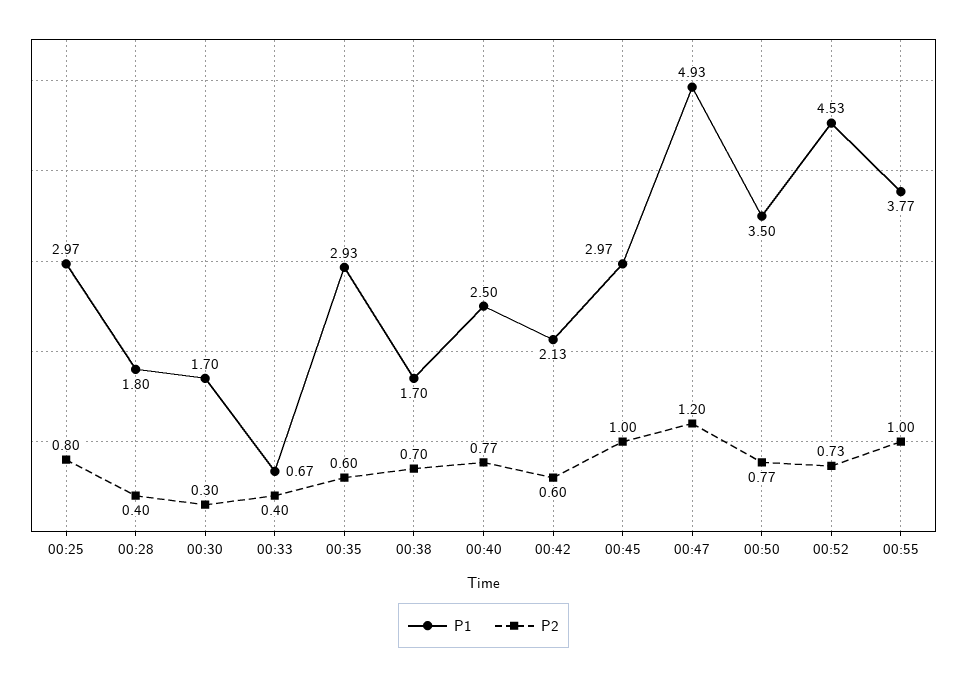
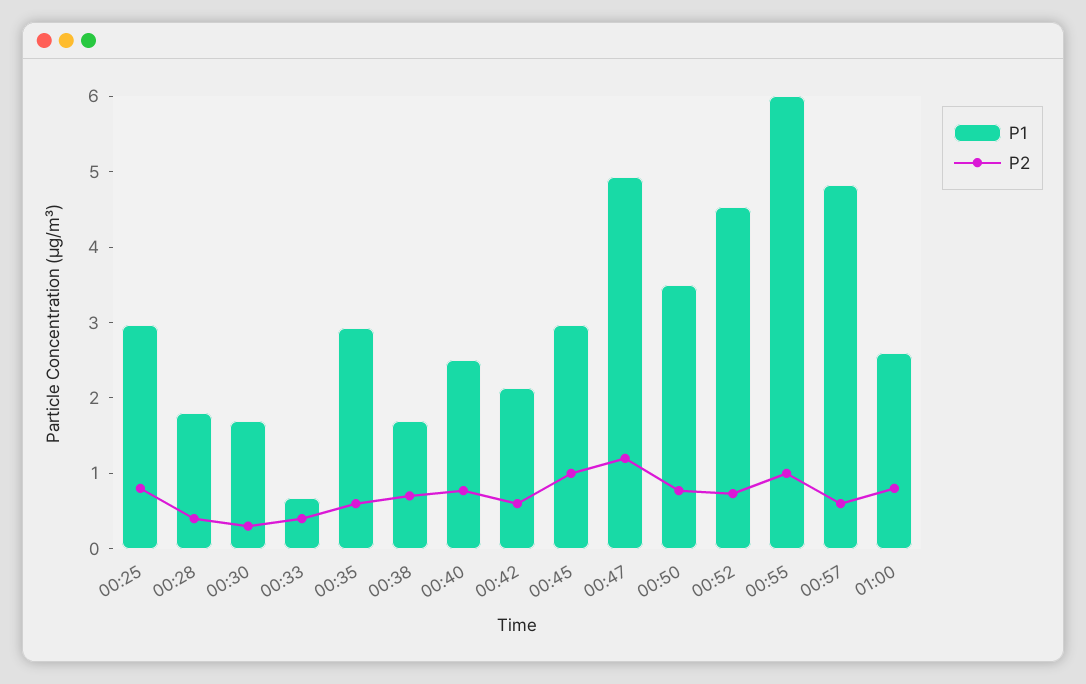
P1, 00:55: 3.77 -> 6
P1, 00:57: none -> 4.8
P2, 00:57: none -> 0.6
P1, 01:00: none -> 2.6
P2, 01:00: none -> 0.8

